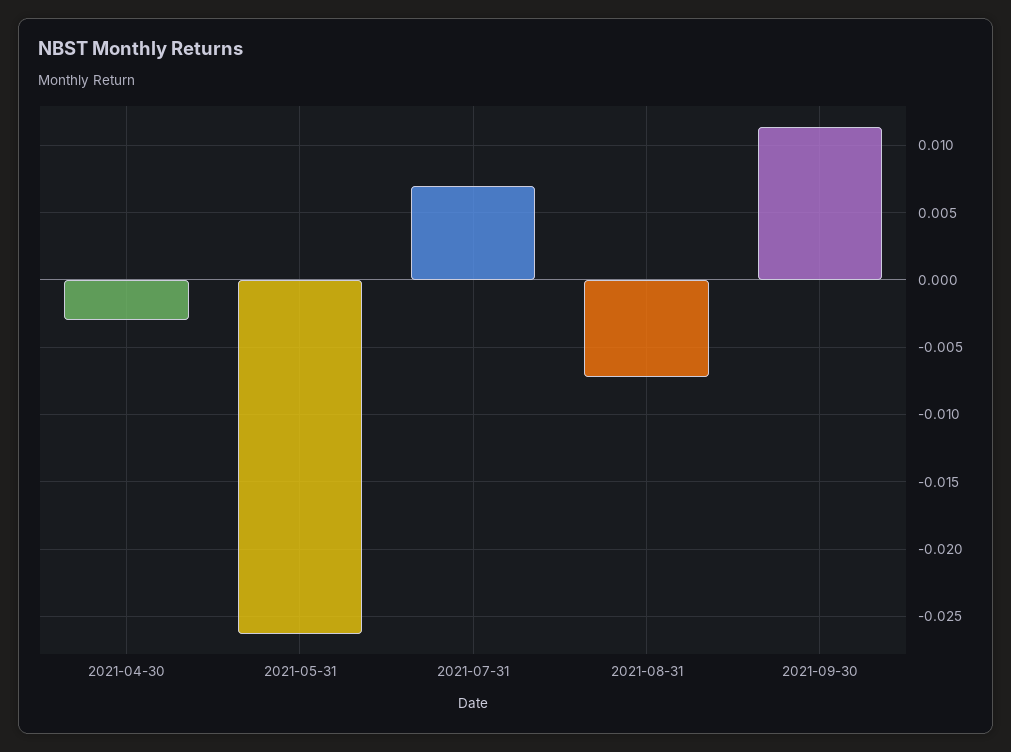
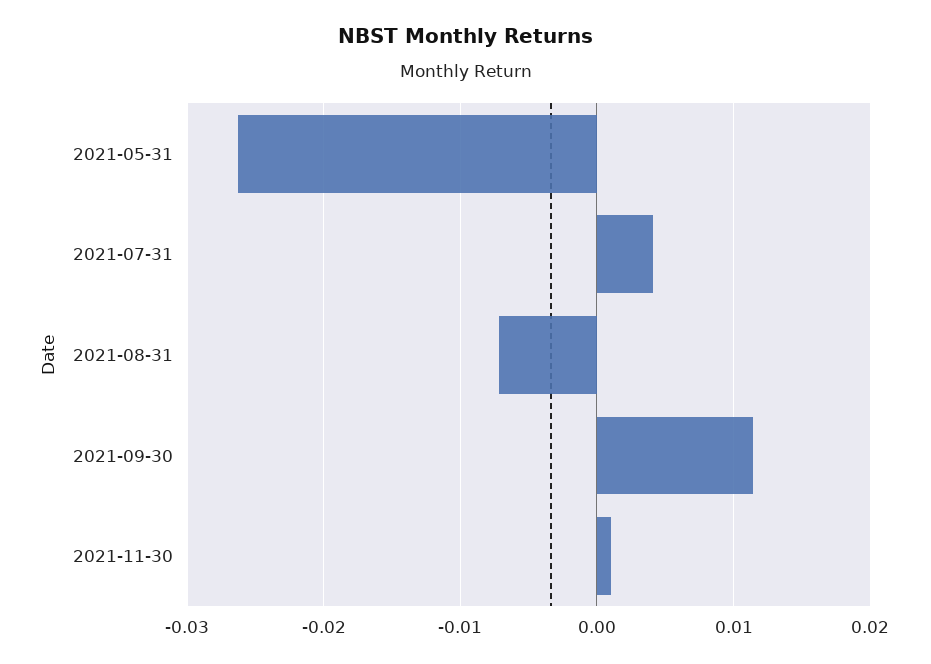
2021-04-30: -0.003 -> none
2021-07-31: 0.007 -> 0.004
2021-11-30: none -> 0.001

